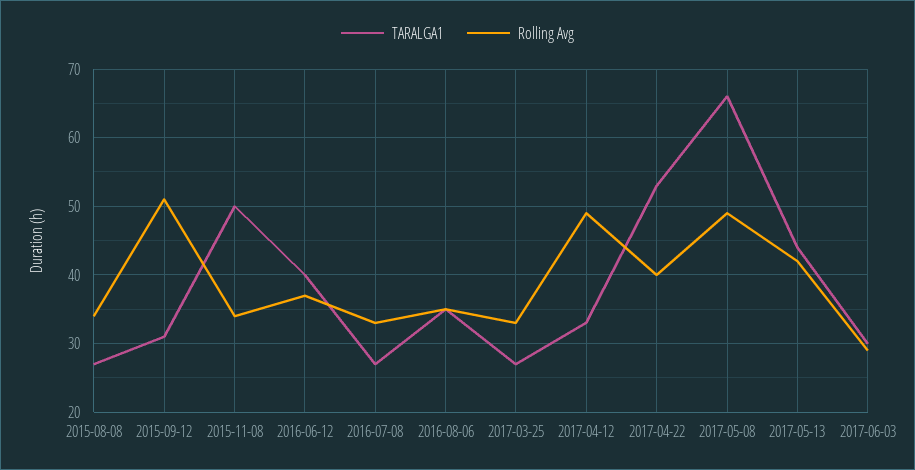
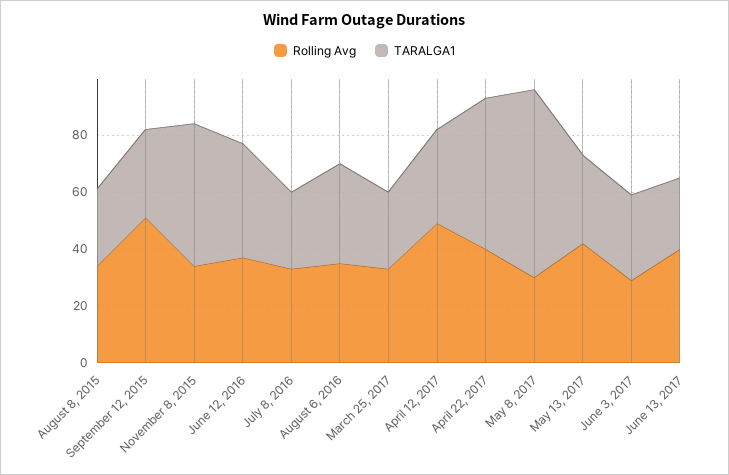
Rolling Avg, 2017-05-08: 49 -> 30
TARALGA1, 2017-05-13: 44 -> 30
Rolling Avg, June 13, 2017: none -> 40
TARALGA1, June 13, 2017: none -> 25

